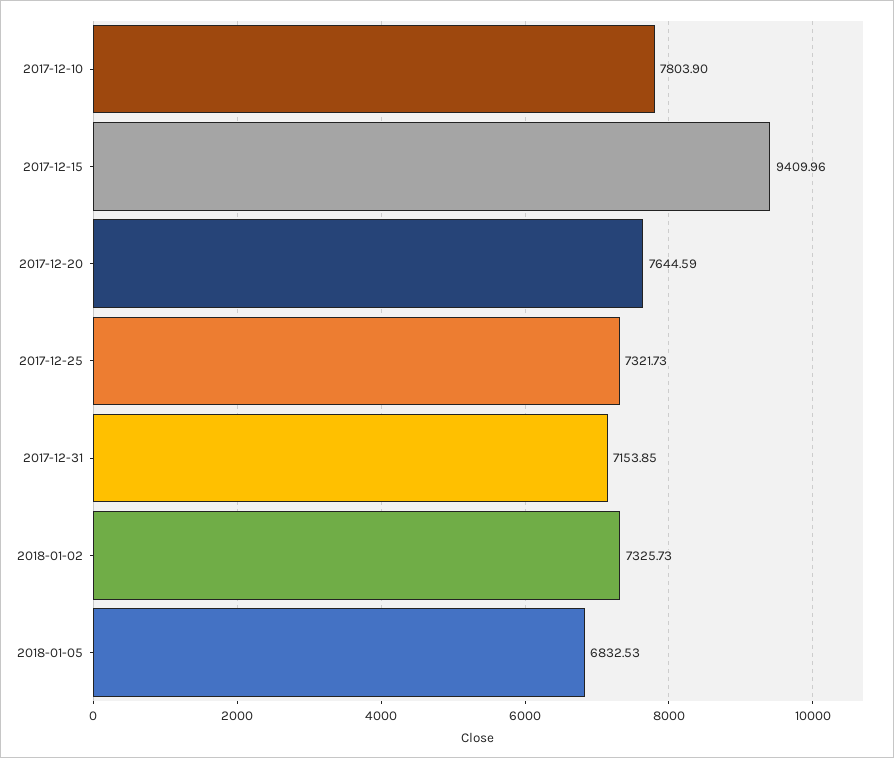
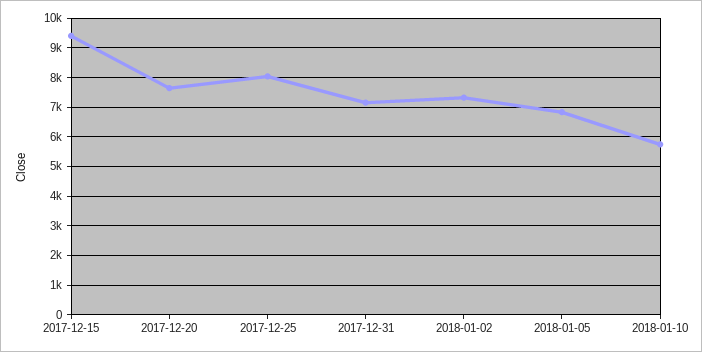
2017-12-10: 7803.9 -> none
2017-12-25: 7321.73 -> 8000
2018-01-10: none -> 5750

